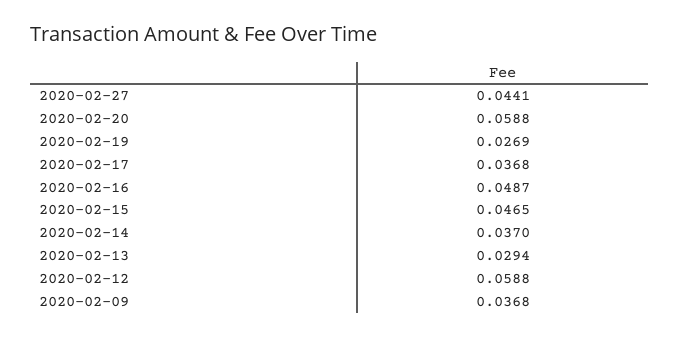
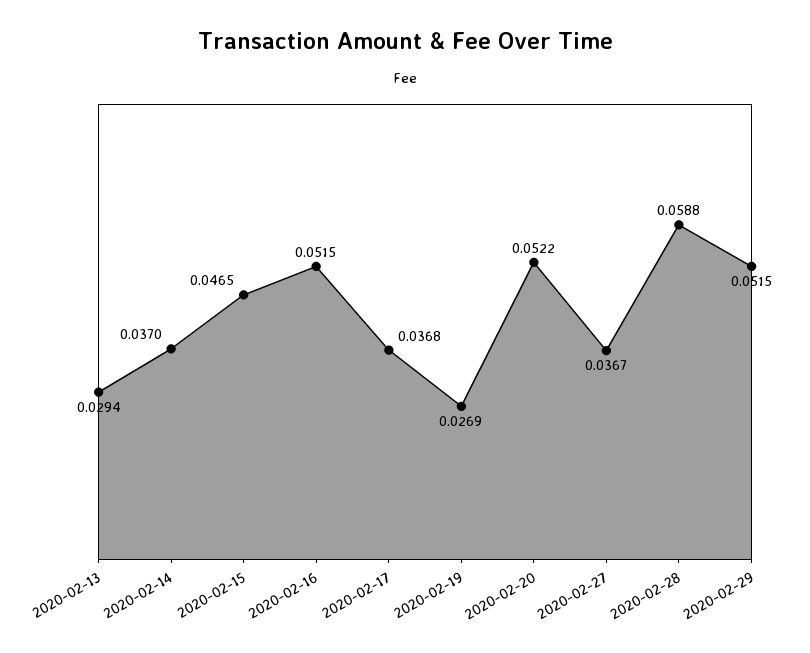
2020-02-27: 0.0441 -> 0.0367
2020-02-20: 0.0588 -> 0.0522
2020-02-16: 0.0487 -> 0.0515
2020-02-12: 0.0588 -> none
2020-02-09: 0.0368 -> none
2020-02-28: none -> 0.0588
2020-02-29: none -> 0.0515

